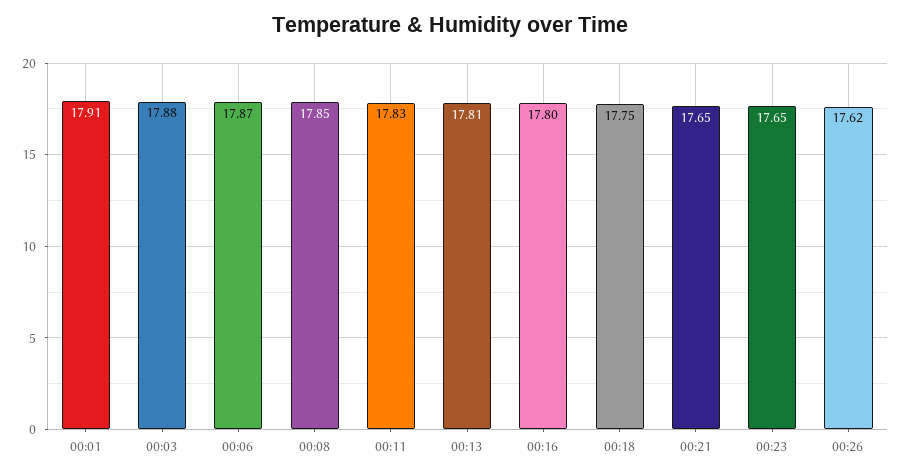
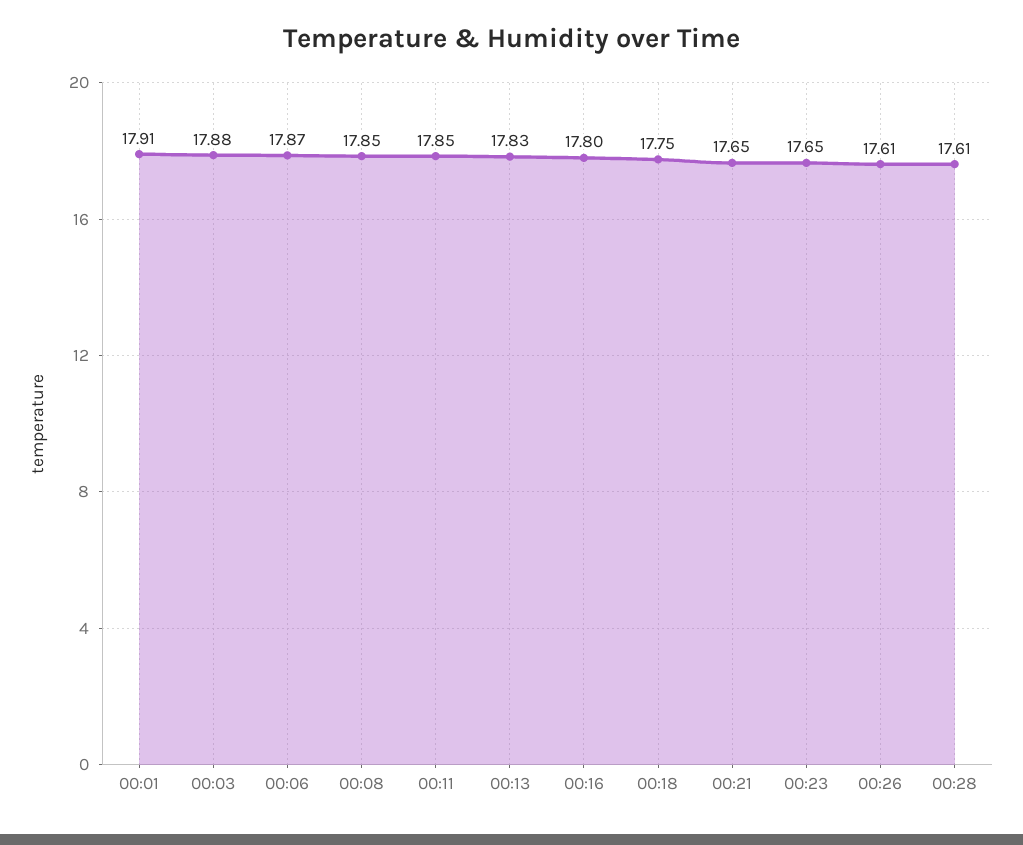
00:11: 17.83 -> 17.85
00:13: 17.81 -> 17.83
00:26: 17.62 -> 17.61
00:28: none -> 17.61

